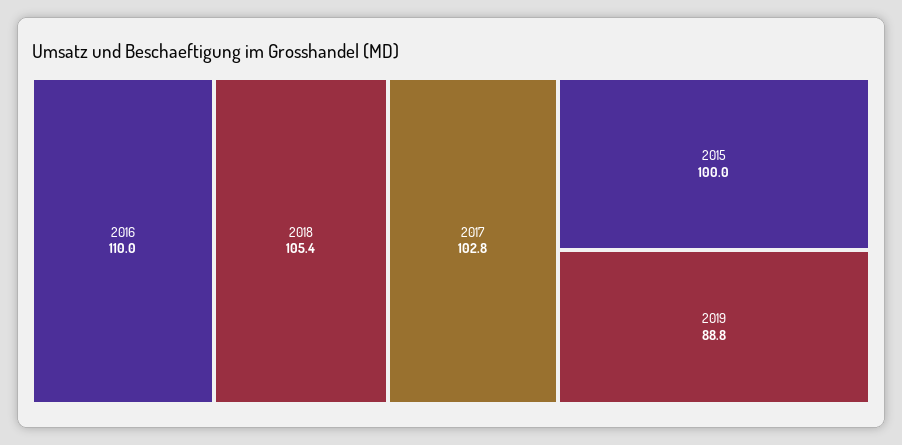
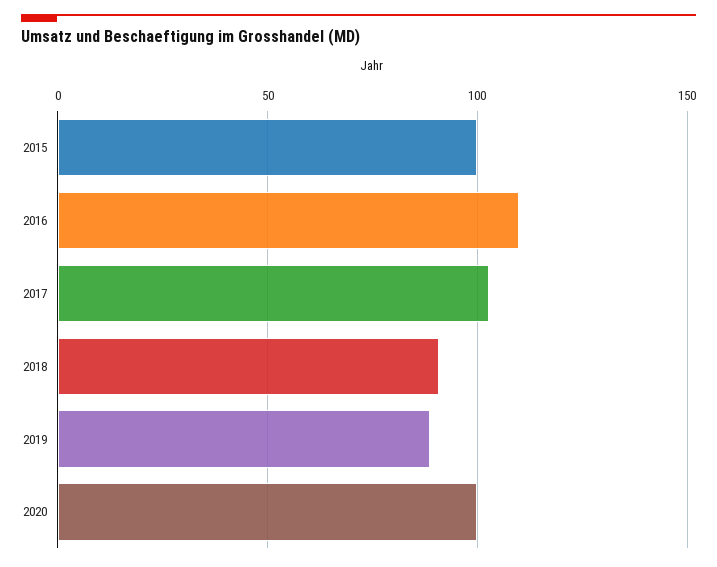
2018: 105.4 -> 90
2020: none -> 100

